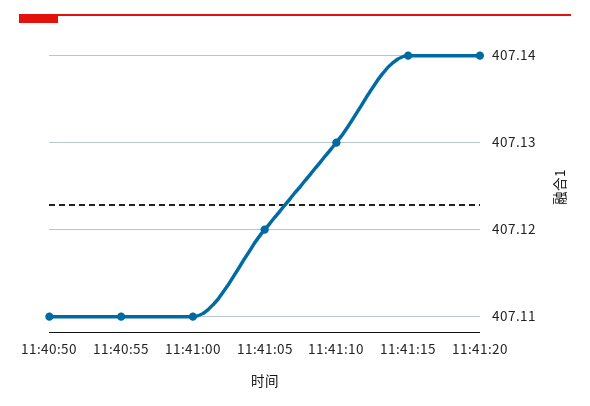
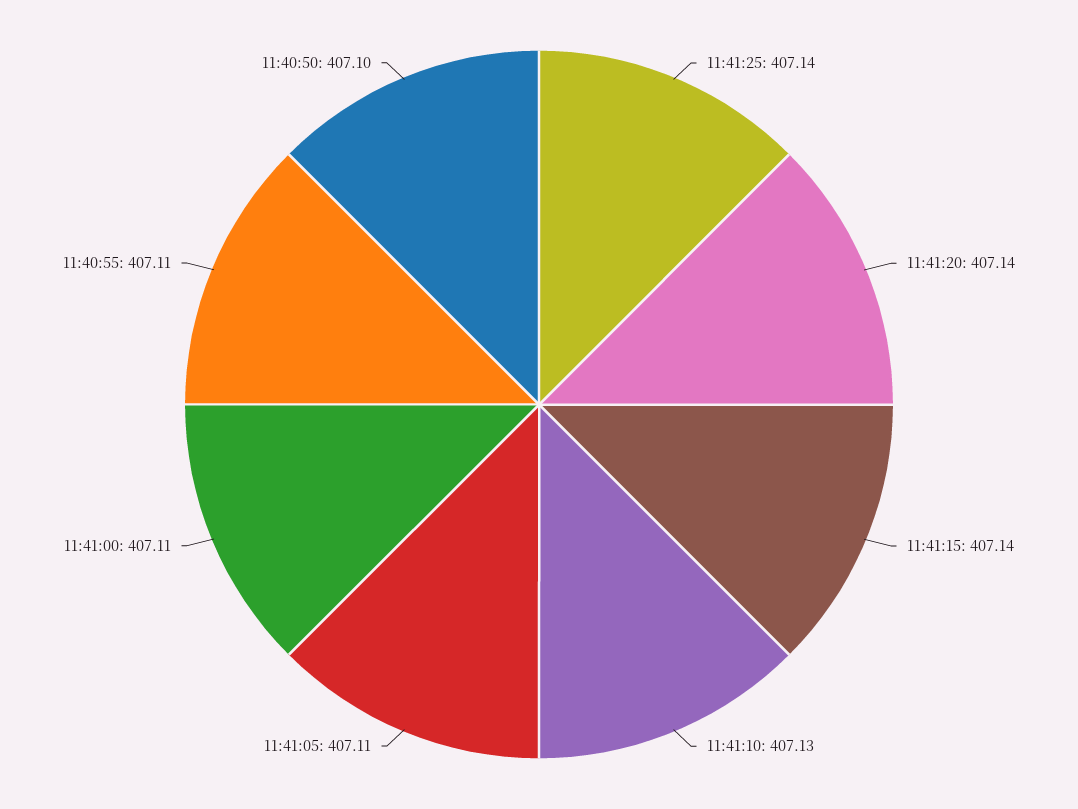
11:40:50: 407.11 -> 407.1
11:41:05: 407.12 -> 407.11
11:41:25: none -> 407.14

